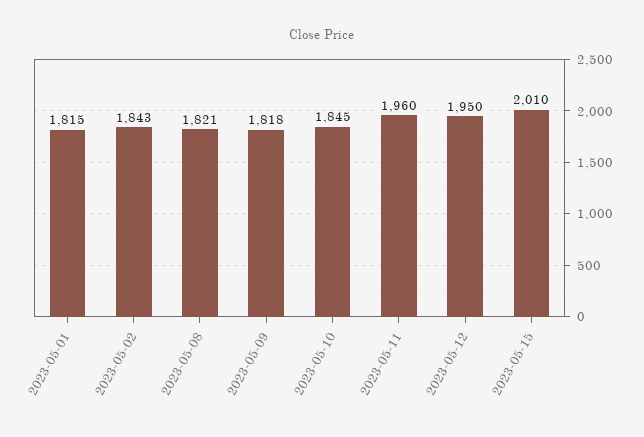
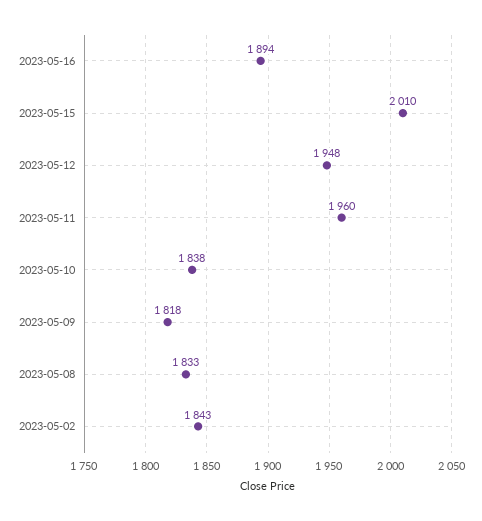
2023-05-01: 1815 -> none
2023-05-08: 1821 -> 1833
2023-05-10: 1845 -> 1838
2023-05-12: 1950 -> 1948
2023-05-16: none -> 1894

